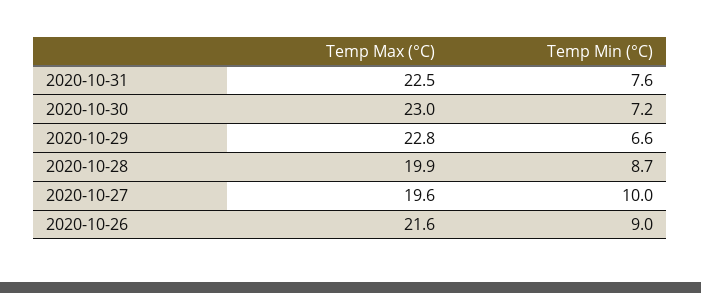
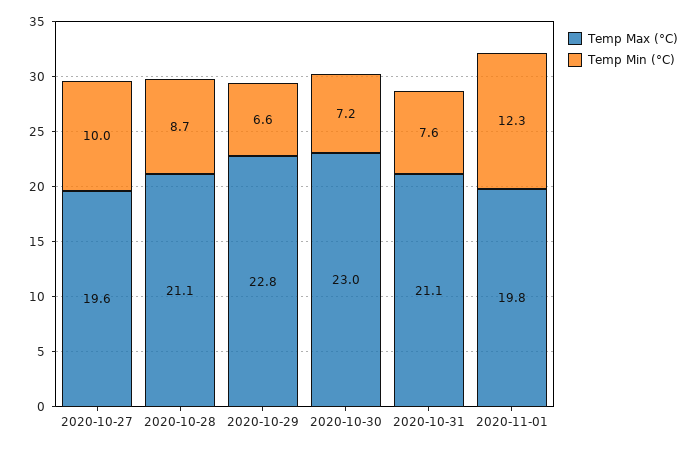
Temp Max (°C), 2020-10-31: 22.5 -> 21.1
Temp Max (°C), 2020-10-28: 19.9 -> 21.1
Temp Max (°C), 2020-10-26: 21.6 -> none
Temp Min (°C), 2020-10-26: 9 -> none
Temp Max (°C), 2020-11-01: none -> 19.8
Temp Min (°C), 2020-11-01: none -> 12.3

